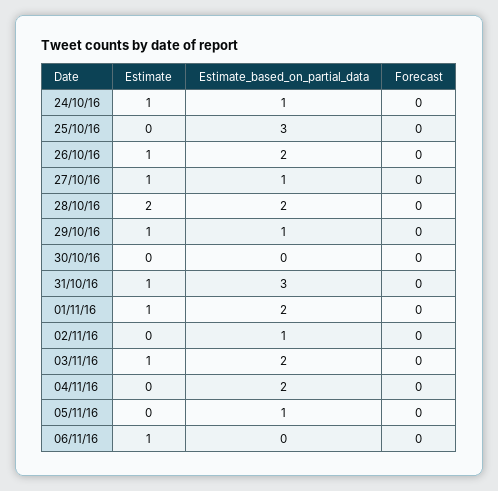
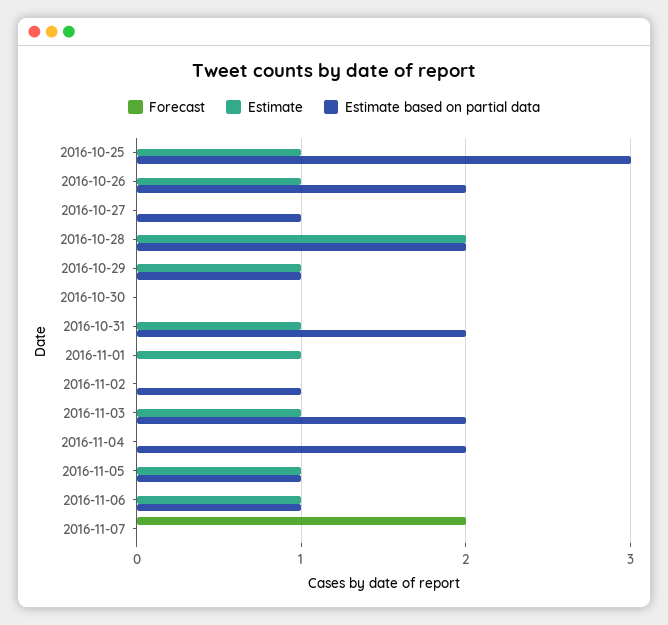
Estimate, 24/10/16: 1 -> none
Estimate_based_on_partial_data, 24/10/16: 1 -> none
Forecast, 24/10/16: 0 -> none
Estimate, 25/10/16: 0 -> 1
Estimate, 27/10/16: 1 -> 0
Estimate_based_on_partial_data, 31/10/16: 3 -> 2
Estimate_based_on_partial_data, 01/11/16: 2 -> 0
Estimate, 05/11/16: 0 -> 1
Estimate_based_on_partial_data, 06/11/16: 0 -> 1
Forecast, 2016-11-07: none -> 2
Estimate, 2016-11-07: none -> 0
Estimate_based_on_partial_data, 2016-11-07: none -> 0

